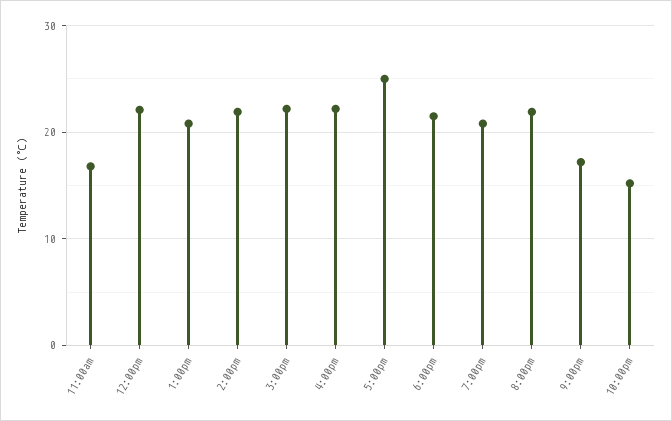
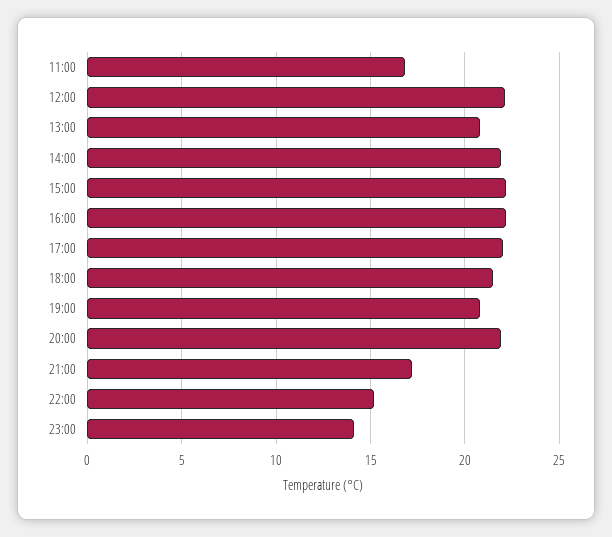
5:00pm: 25 -> 22
23:00: none -> 14

